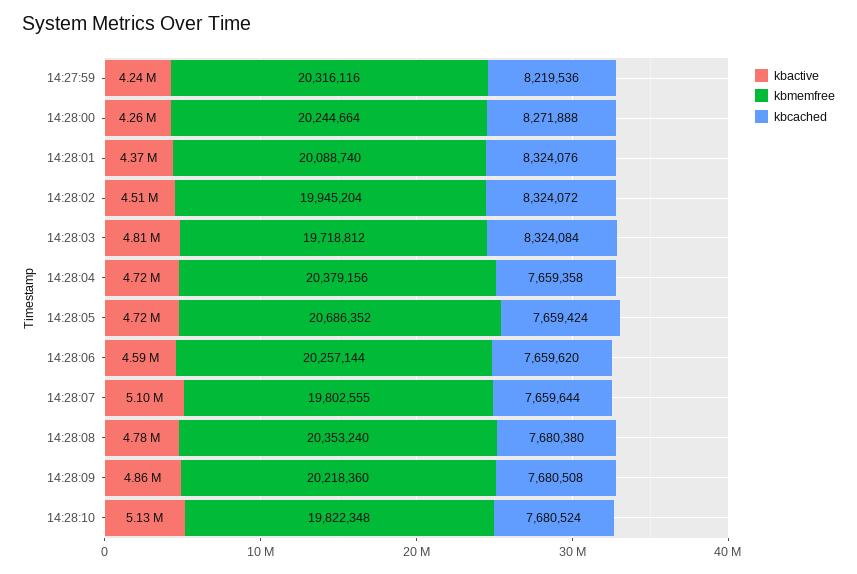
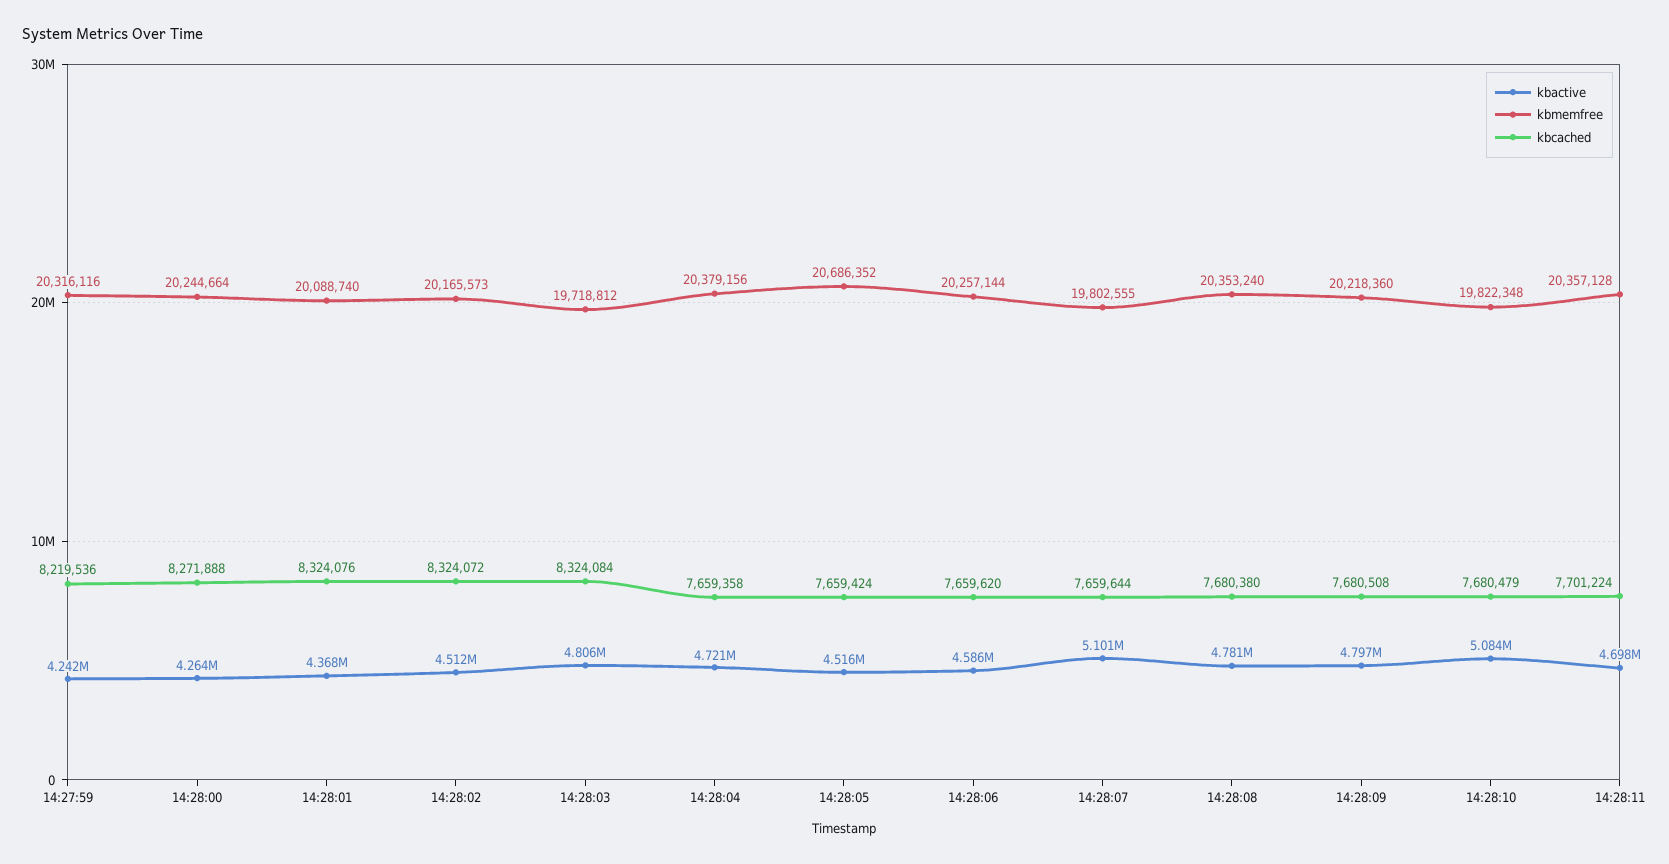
kbmemfree, 14:28:02: 19945204 -> 20165573
kbactive, 14:28:05: 4720000 -> 4516000
kbactive, 14:28:09: 4860000 -> 4797000
kbactive, 14:28:10: 5130000 -> 5084000
kbcached, 14:28:10: 7680524 -> 7680479
kbactive, 14:28:11: none -> 4698000
kbmemfree, 14:28:11: none -> 20357128
kbcached, 14:28:11: none -> 7701224

